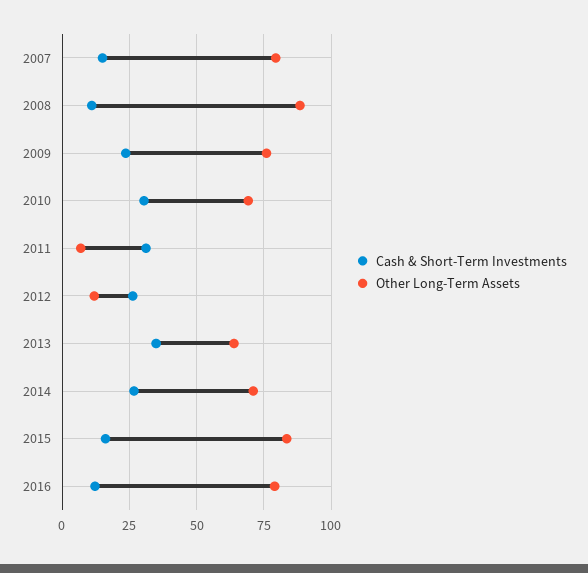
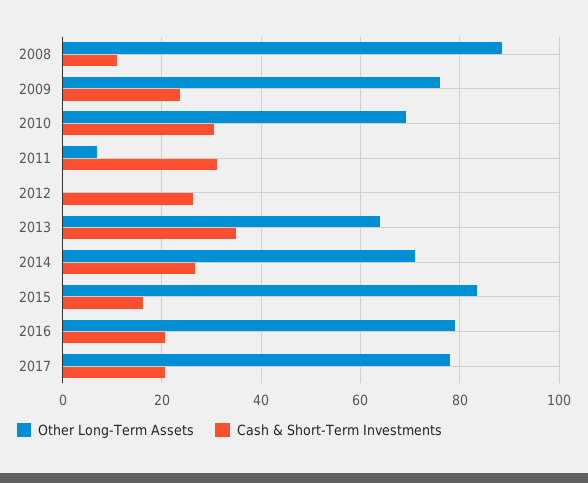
Cash & Short-Term Investments, 2007: 15 -> none
Other Long-Term Assets, 2007: 80 -> none
Other Long-Term Assets, 2012: 12.5 -> 0
Cash & Short-Term Investments, 2016: 12.5 -> 20
Other Long-Term Assets, 2017: none -> 78
Cash & Short-Term Investments, 2017: none -> 20

